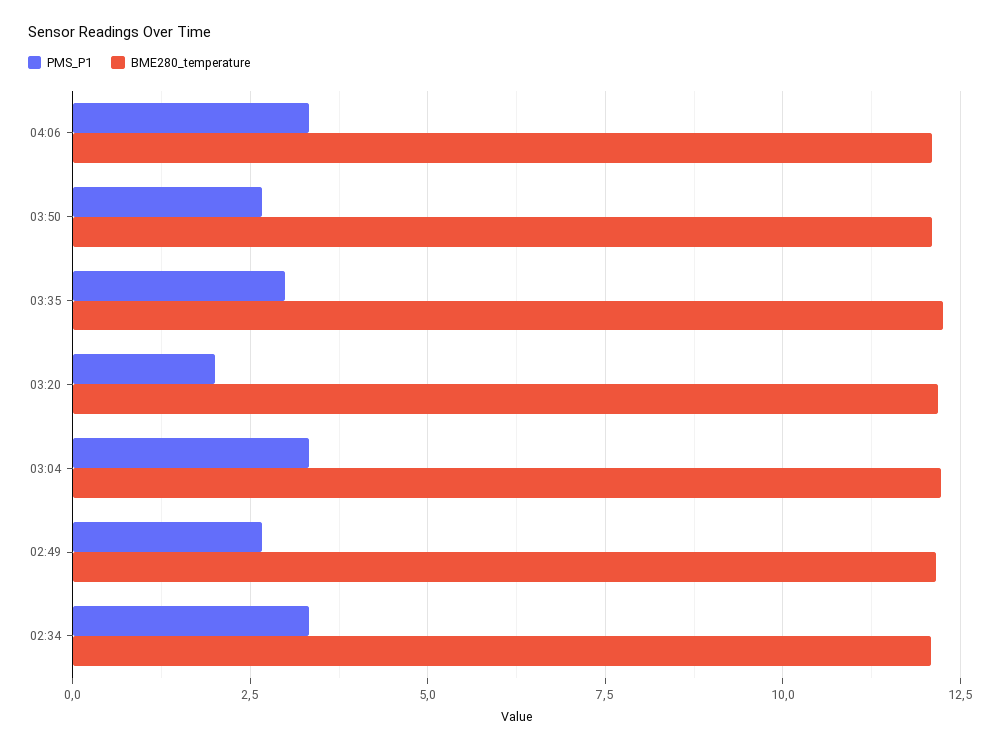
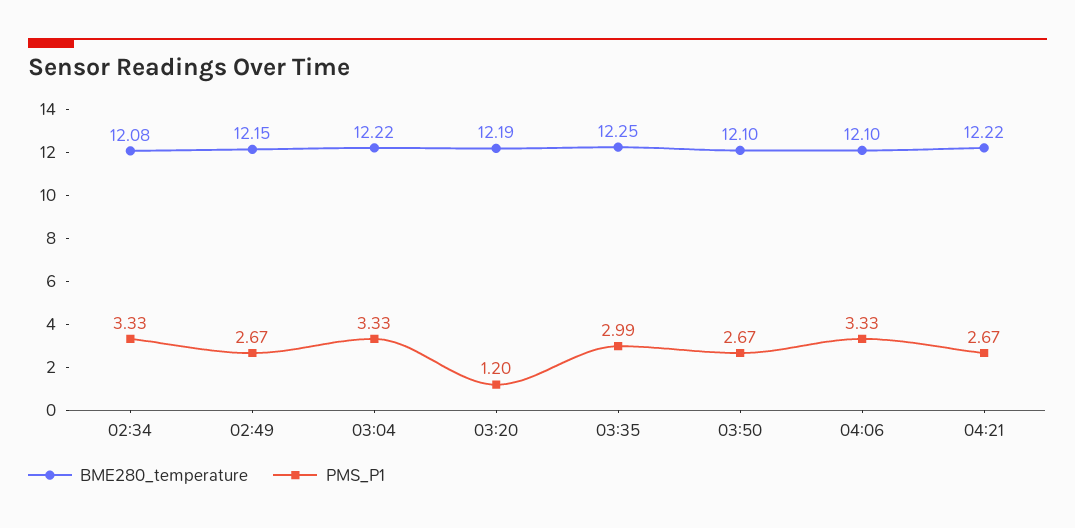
PMS_P1, 03:20: 2 -> 1.2
BME280_temperature, 04:21: none -> 12.22
PMS_P1, 04:21: none -> 2.67

